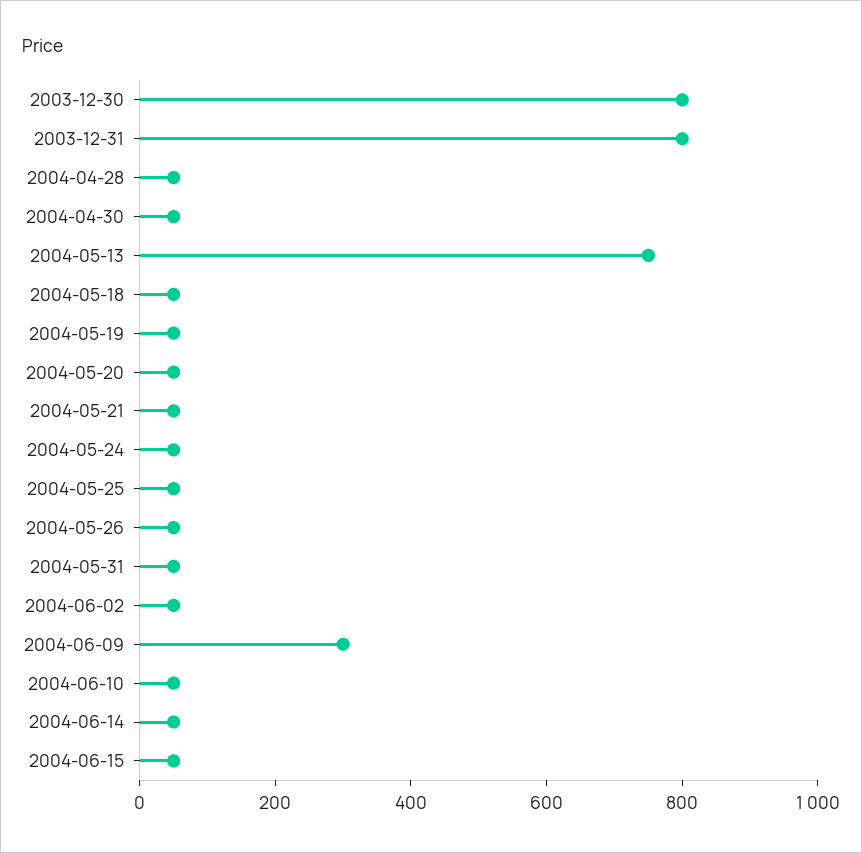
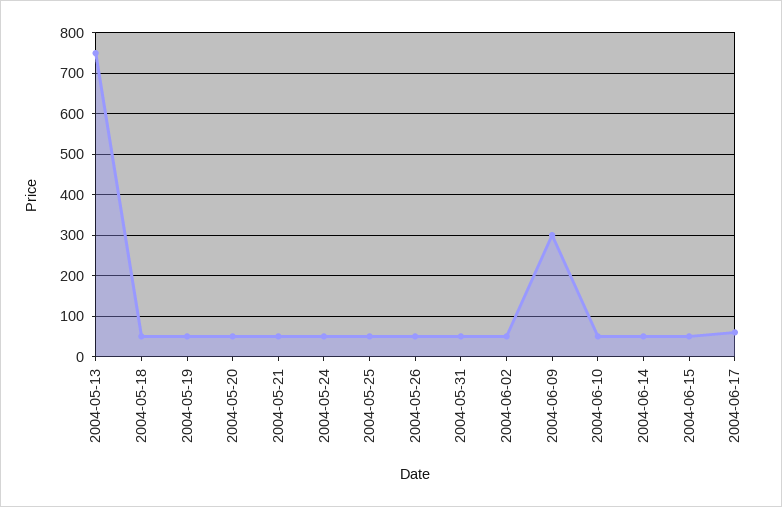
2003-12-30: 800 -> none
2003-12-31: 800 -> none
2004-04-28: 50 -> none
2004-04-30: 50 -> none
2004-06-17: none -> 60

